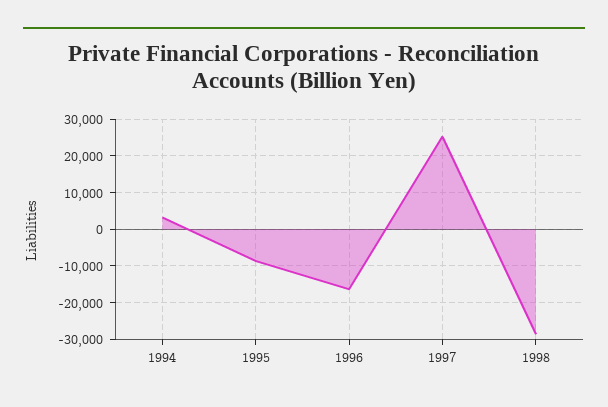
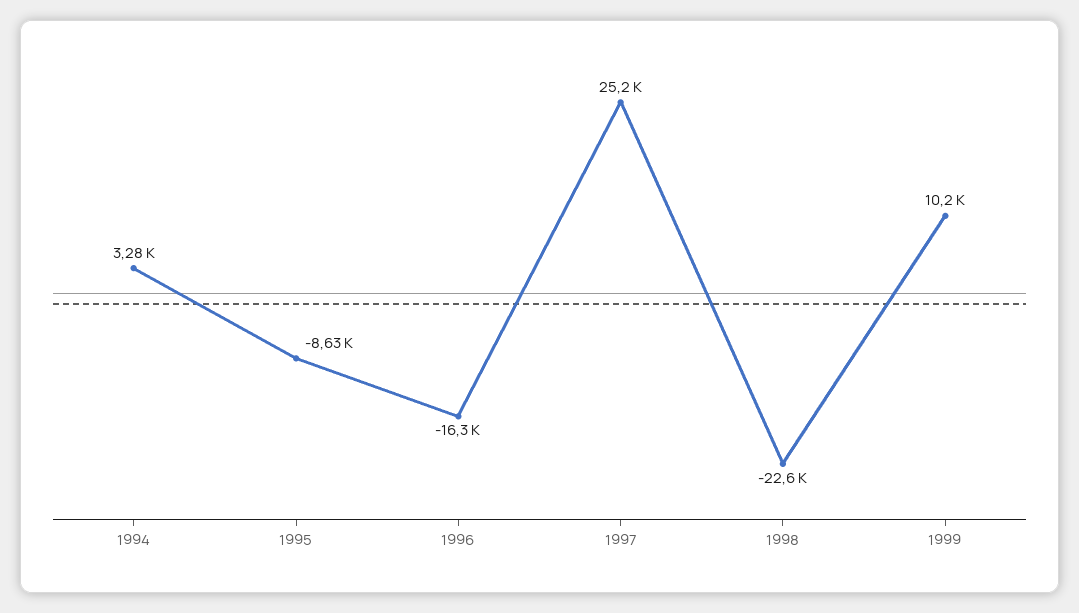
1998: -28000 -> -22600
1999: none -> 10200

